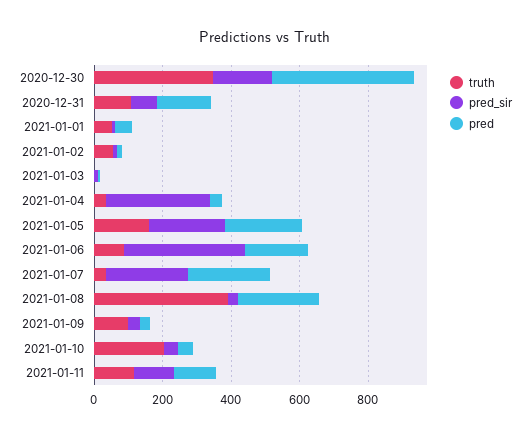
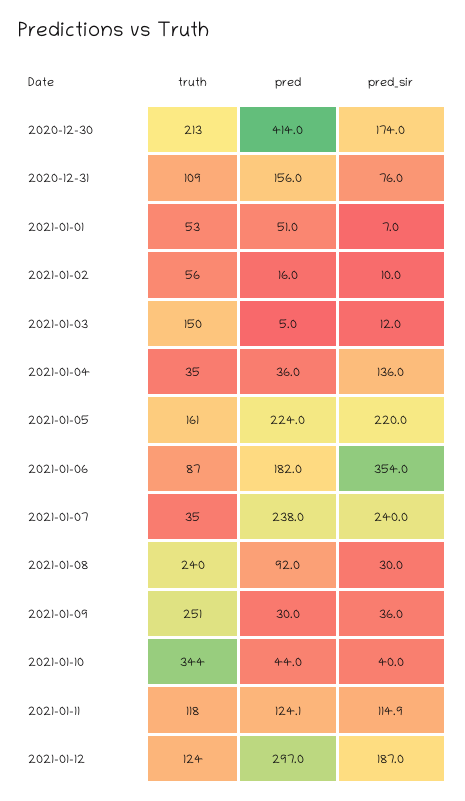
truth, 2020-12-30: 350 -> 213
truth, 2021-01-03: 0 -> 150
pred_sir, 2021-01-04: 300 -> 136
truth, 2021-01-08: 400 -> 240
pred, 2021-01-08: 250 -> 92
truth, 2021-01-09: 100 -> 251
truth, 2021-01-10: 200 -> 344
truth, 2021-01-12: none -> 124
pred, 2021-01-12: none -> 297
pred_sir, 2021-01-12: none -> 187

